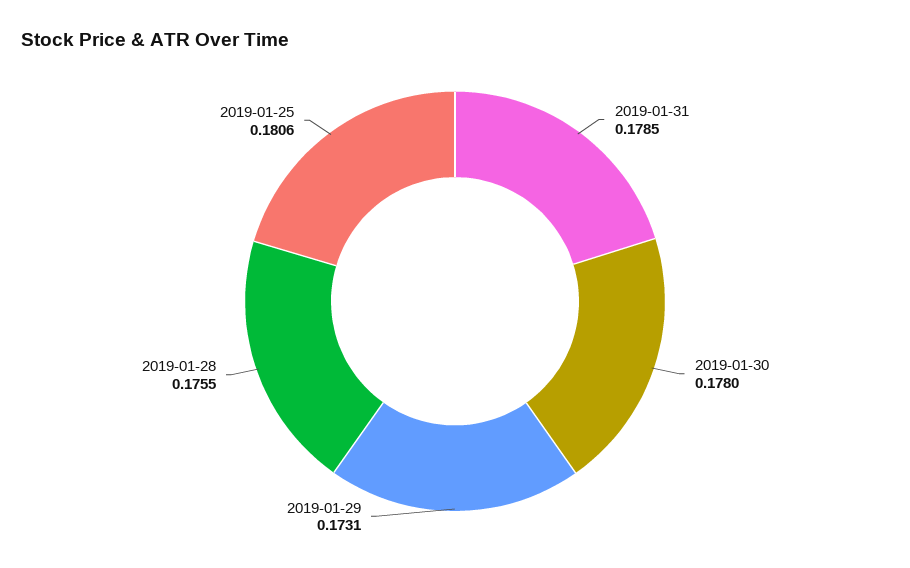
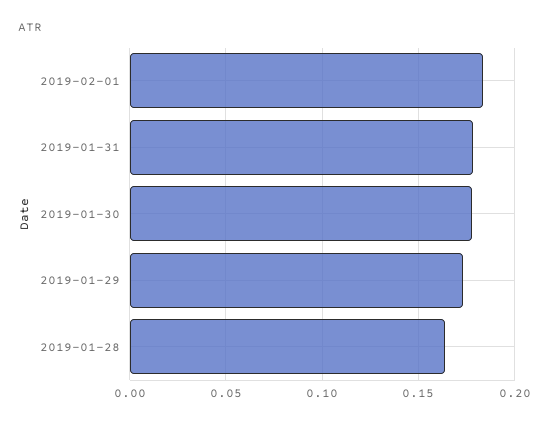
2019-01-28: 0.1755 -> 0.165
2019-01-25: 0.1806 -> none
2019-02-01: none -> 0.185

